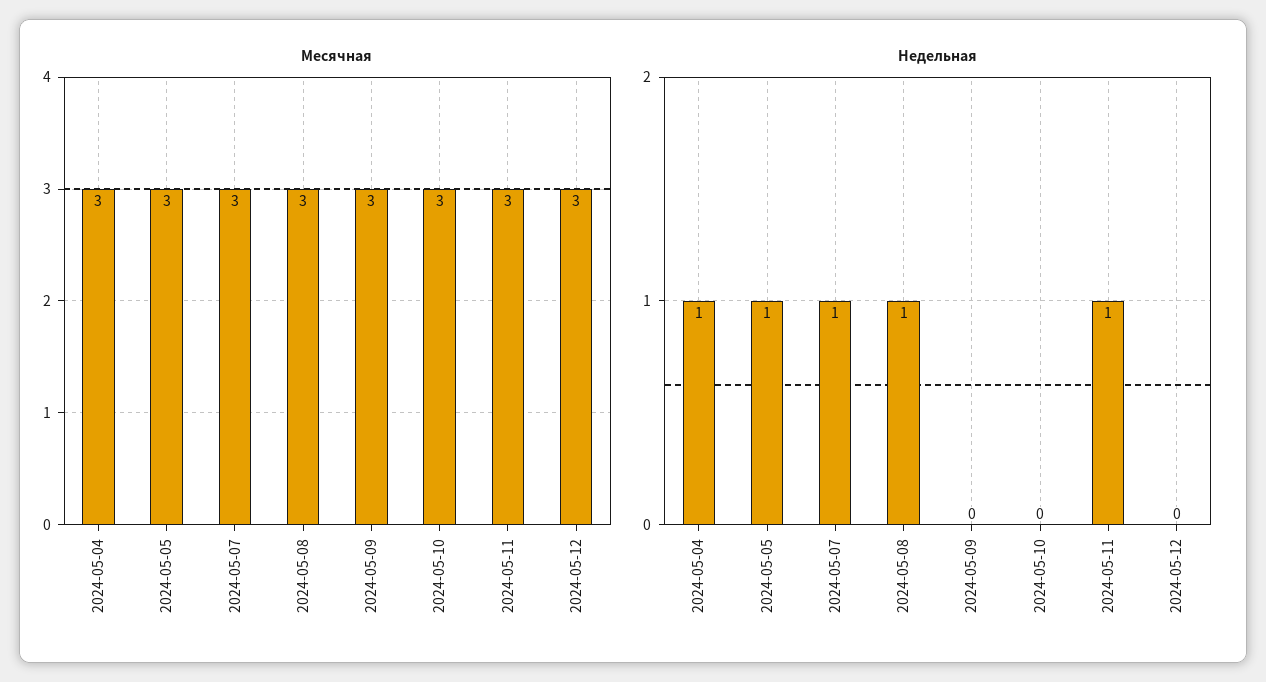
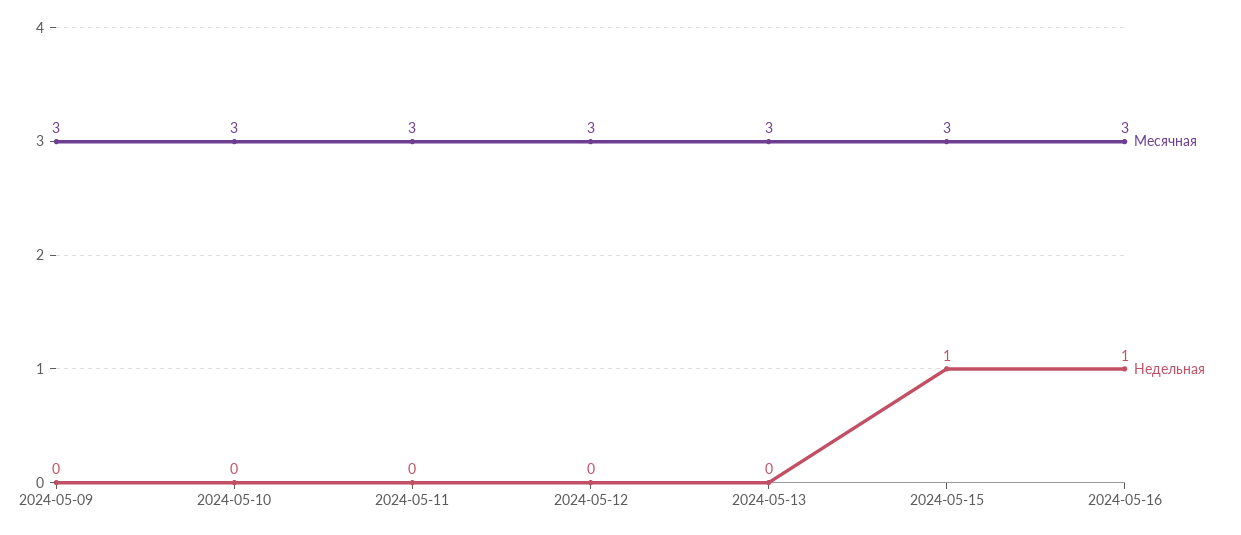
Месячная, 2024-05-04: 3 -> none
Месячная, 2024-05-05: 3 -> none
Месячная, 2024-05-07: 3 -> none
Месячная, 2024-05-08: 3 -> none
Недельная, 2024-05-04: 1 -> none
Недельная, 2024-05-05: 1 -> none
Недельная, 2024-05-07: 1 -> none
Недельная, 2024-05-08: 1 -> none
Недельная, 2024-05-11: 1 -> 0
Месячная, 2024-05-13: none -> 3
Недельная, 2024-05-13: none -> 0
Месячная, 2024-05-15: none -> 3
Недельная, 2024-05-15: none -> 1
Месячная, 2024-05-16: none -> 3
Недельная, 2024-05-16: none -> 1

